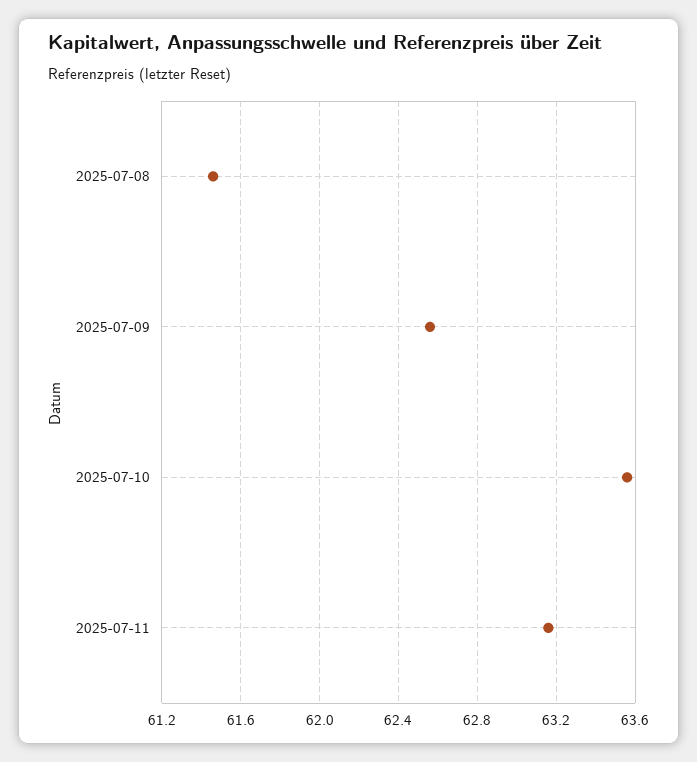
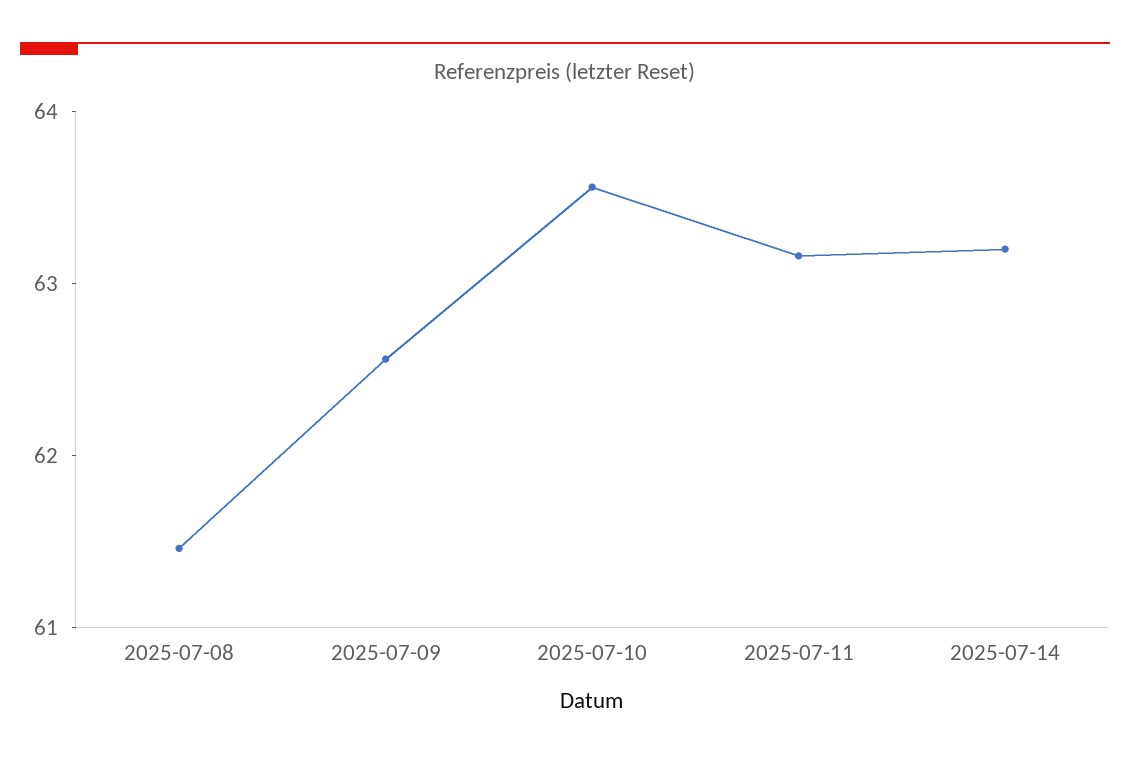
2025-07-14: none -> 63.2

